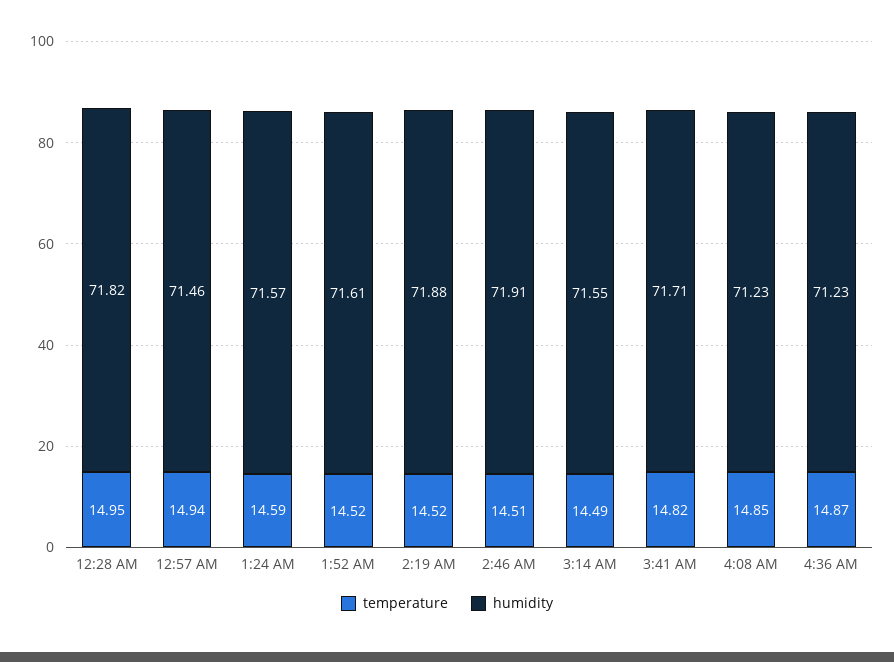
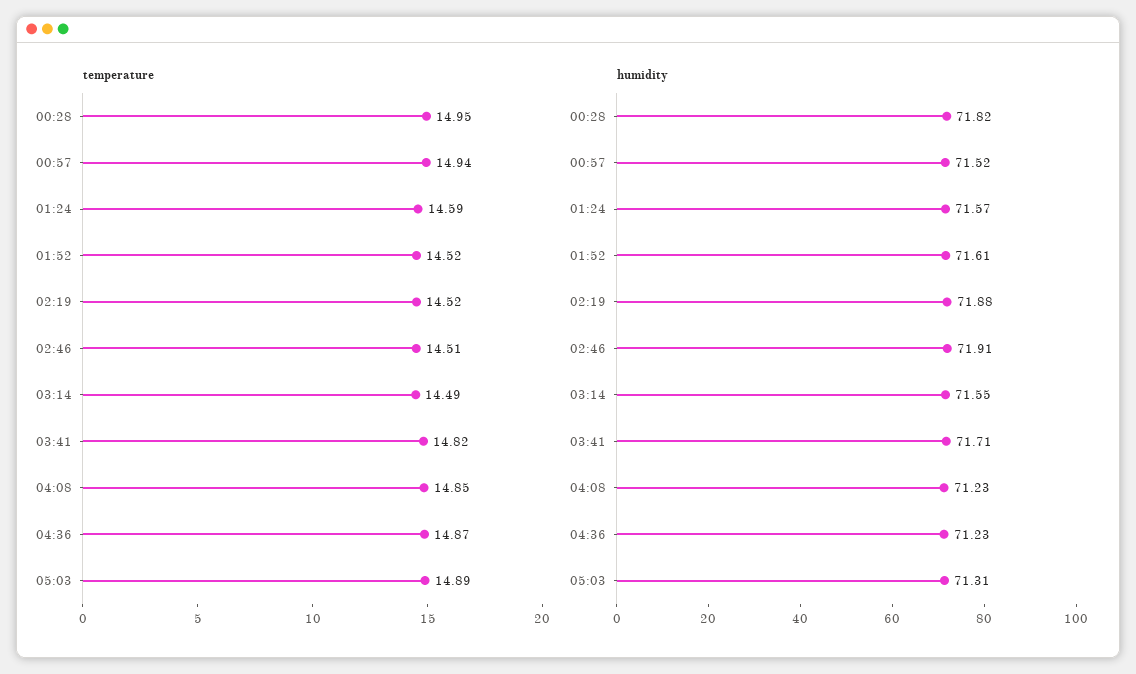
humidity, 12:57 AM: 71.46 -> 71.52
temperature, 05:03: none -> 14.89
humidity, 05:03: none -> 71.31

